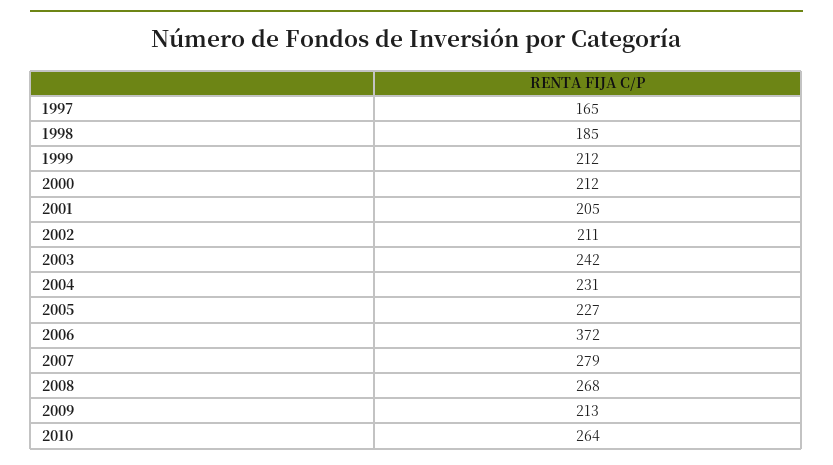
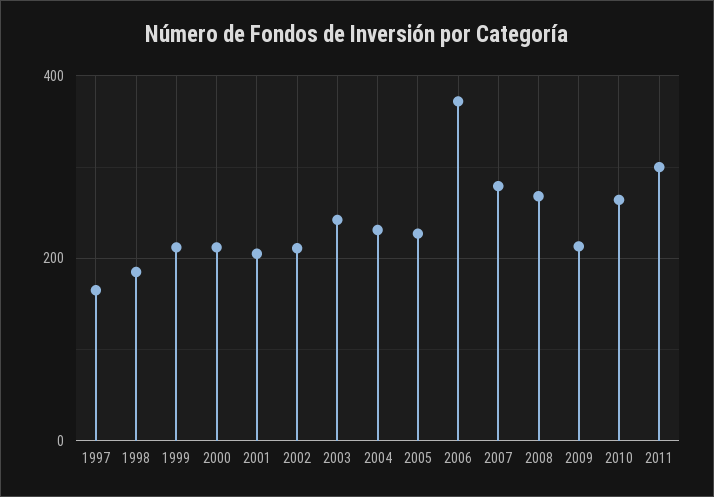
2011: none -> 300

